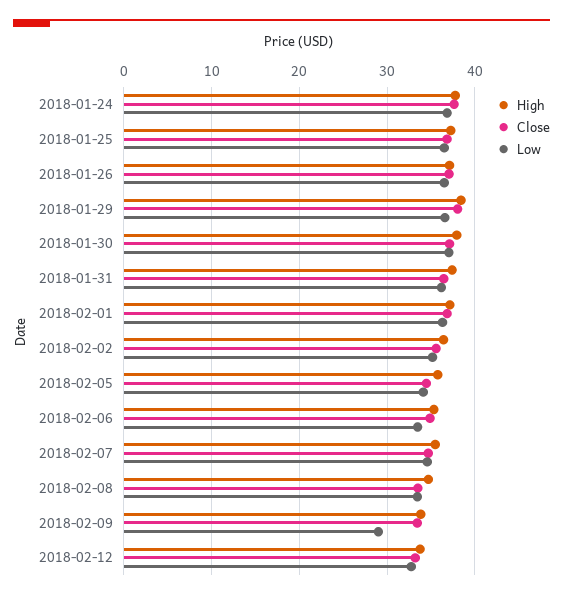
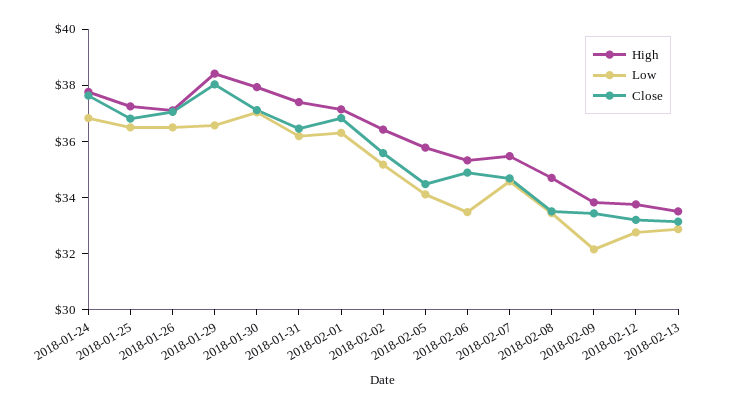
Low, 2018-02-09: 29 -> 32
High, 2018-02-13: none -> 33.5
Low, 2018-02-13: none -> 33
Close, 2018-02-13: none -> 33

